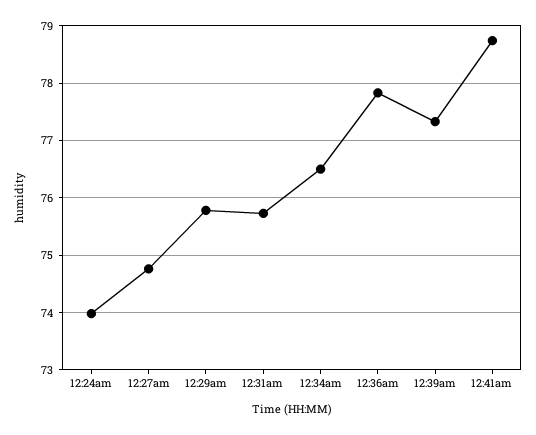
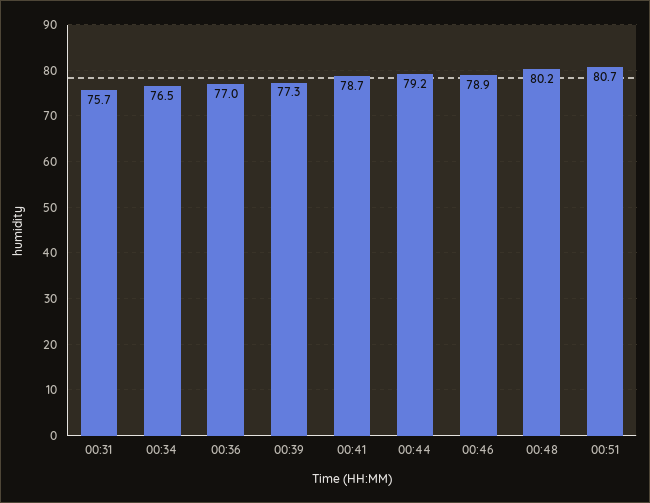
12:24am: 74 -> none
12:27am: 74.8 -> none
12:29am: 75.8 -> none
12:36am: 77.8 -> 77
00:44: none -> 79.2
00:46: none -> 78.9
00:48: none -> 80.2
00:51: none -> 80.7

